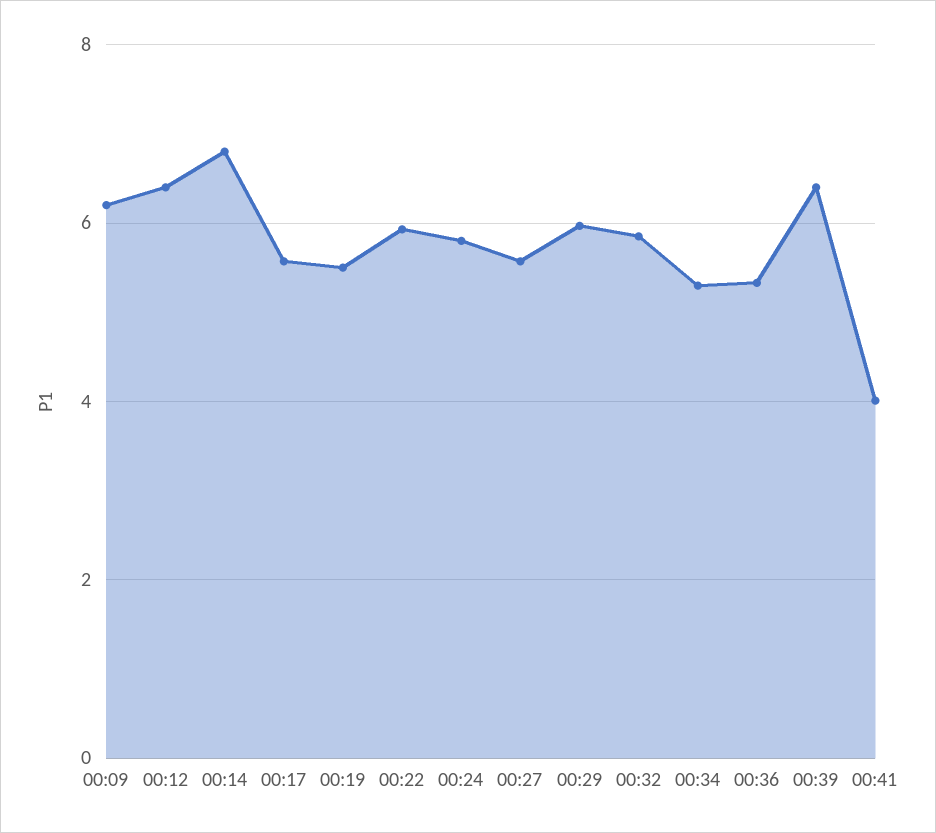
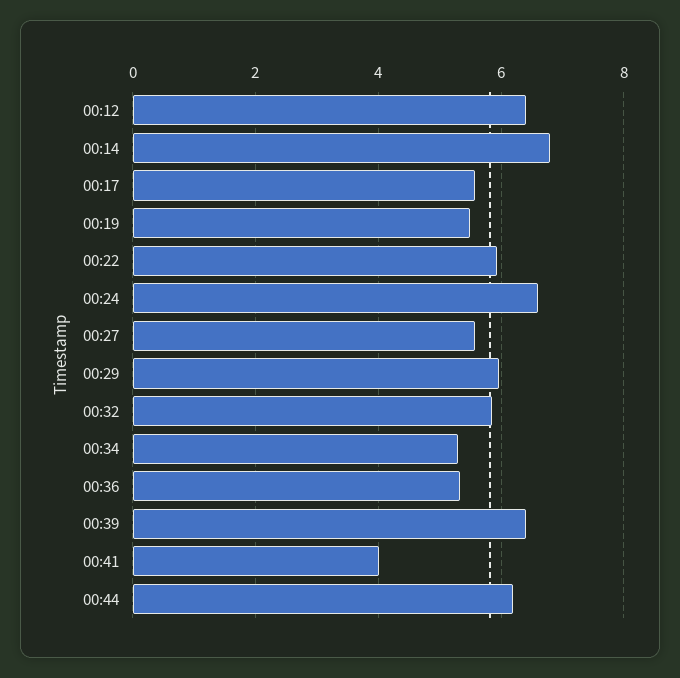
00:09: 6.2 -> none
00:24: 5.8 -> 6.6
00:44: none -> 6.2

